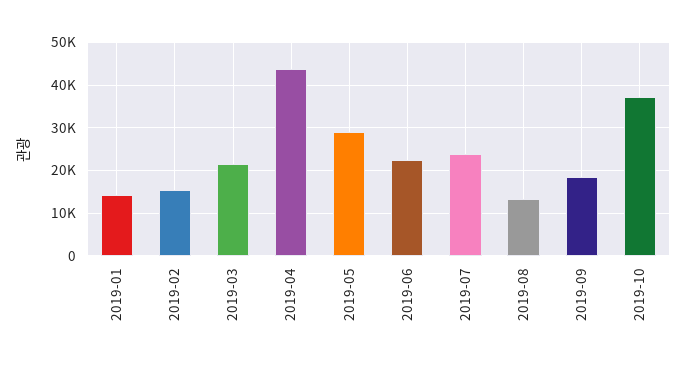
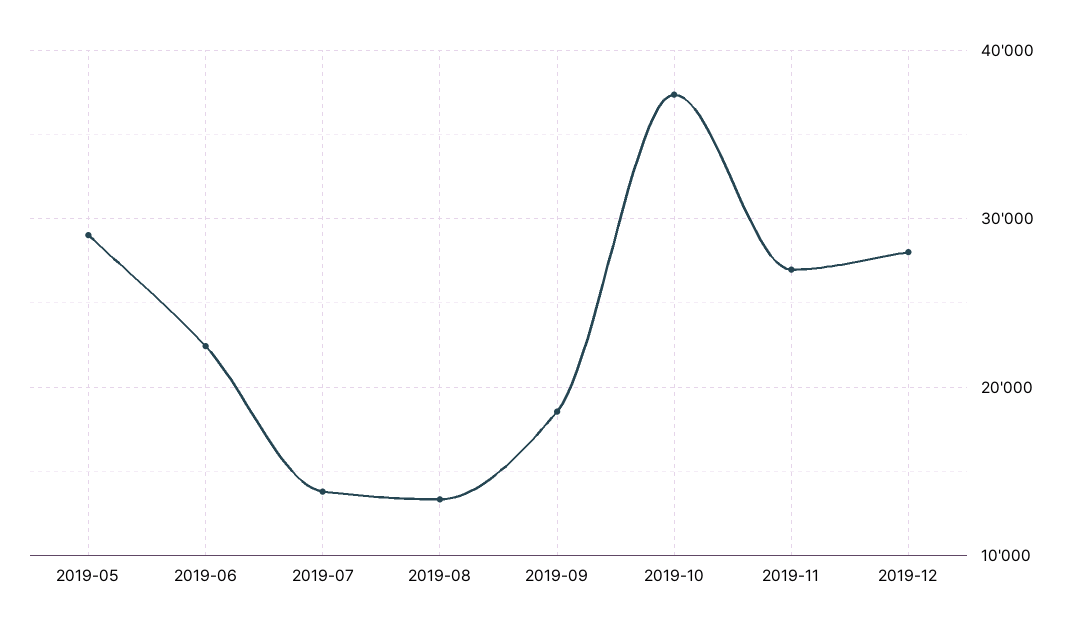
2019-01: 14000 -> none
2019-02: 16000 -> none
2019-03: 22000 -> none
2019-04: 44000 -> none
2019-07: 24000 -> 14000
2019-11: none -> 27000
2019-12: none -> 28000

